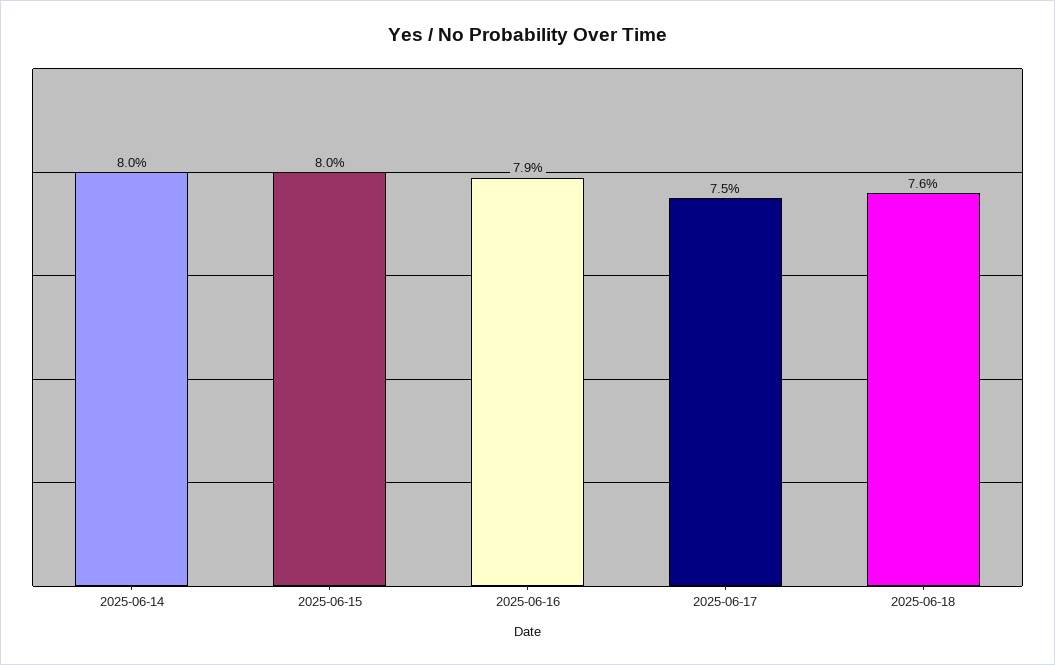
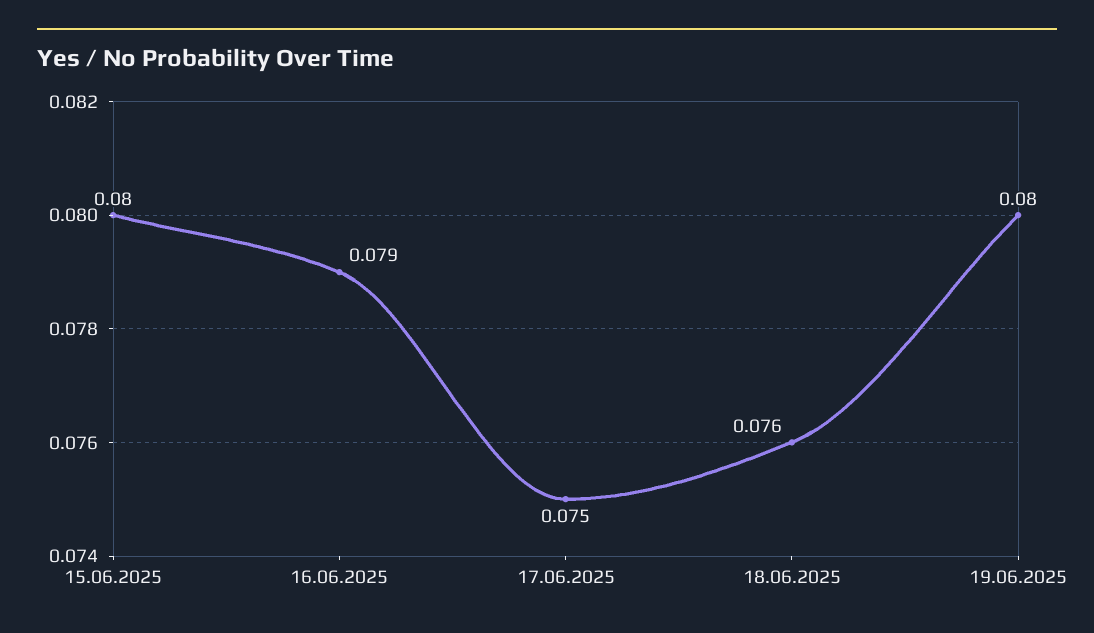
2025-06-14: 0.08 -> none
19.06.2025: none -> 0.08

